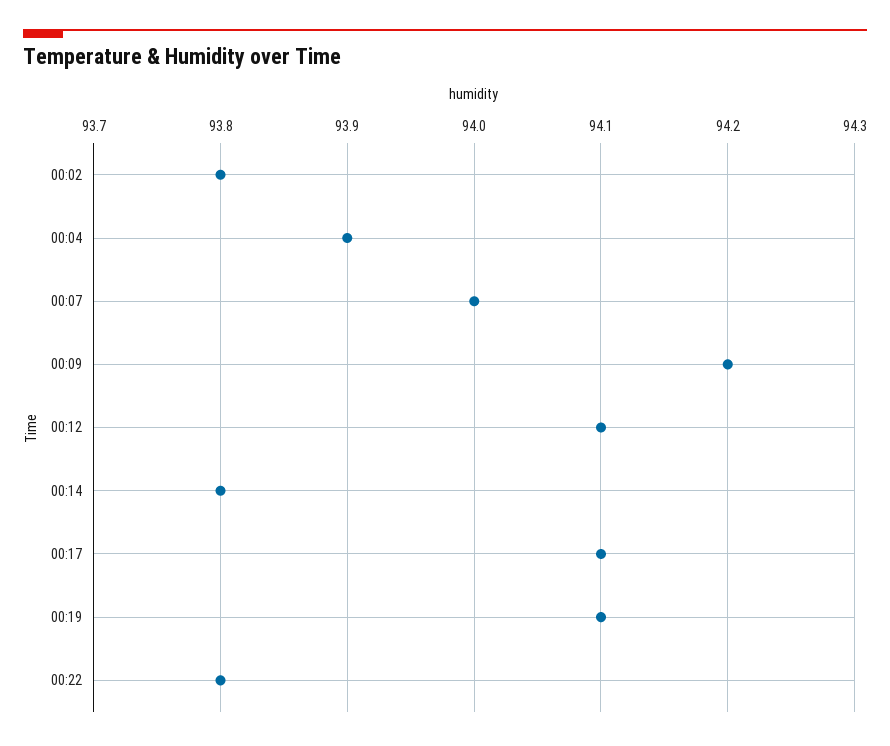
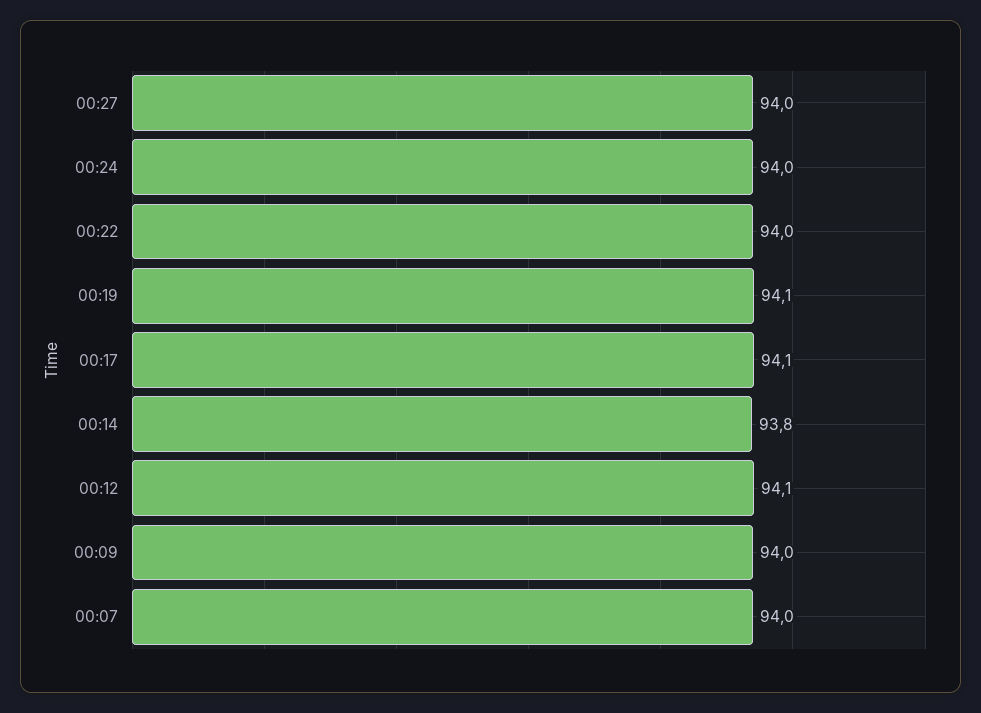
00:02: 93.8 -> none
00:04: 93.9 -> none
00:09: 94.2 -> 94
00:22: 93.8 -> 94
00:27: none -> 94
00:24: none -> 94

